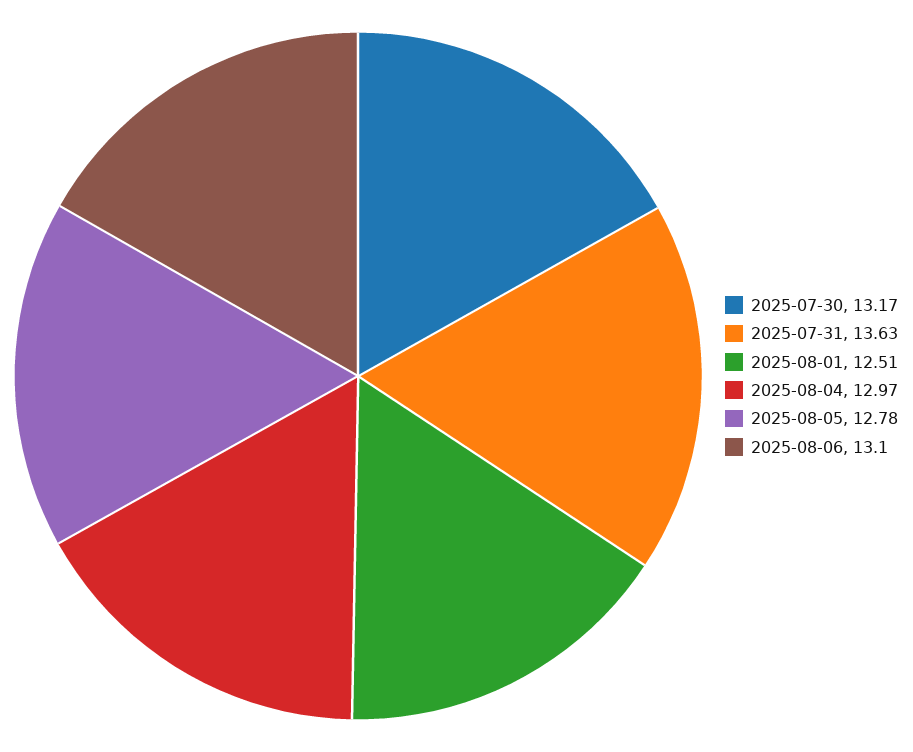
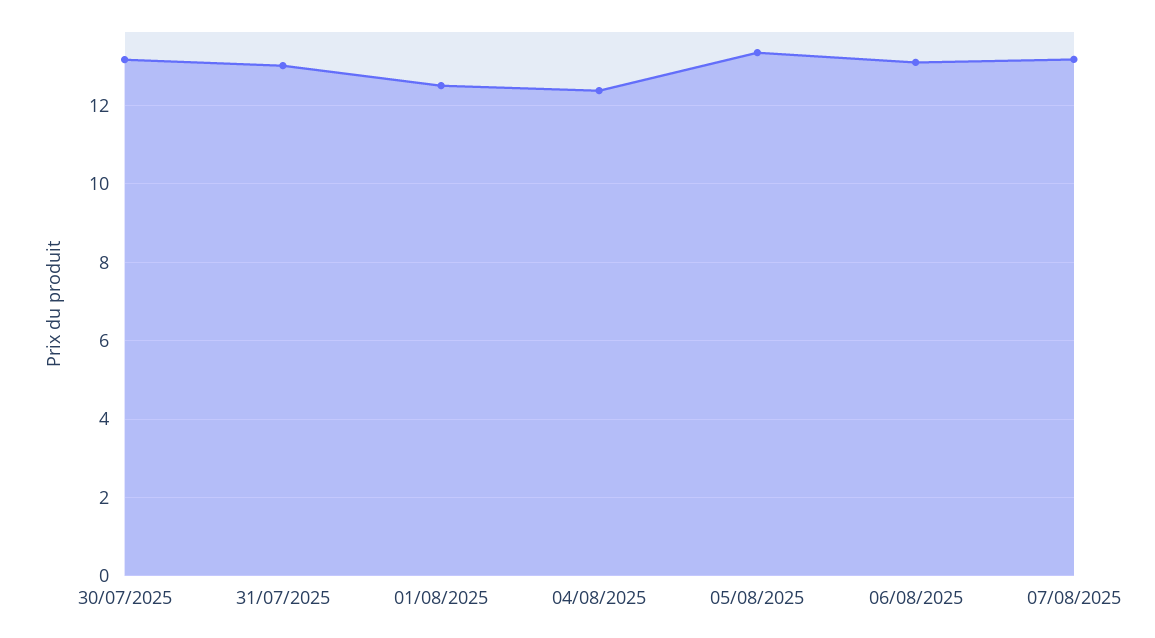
2025-07-31: 13.63 -> 13
2025-08-04: 12.97 -> 12.4
2025-08-05: 12.78 -> 13.4
07/08/2025: none -> 13.2

